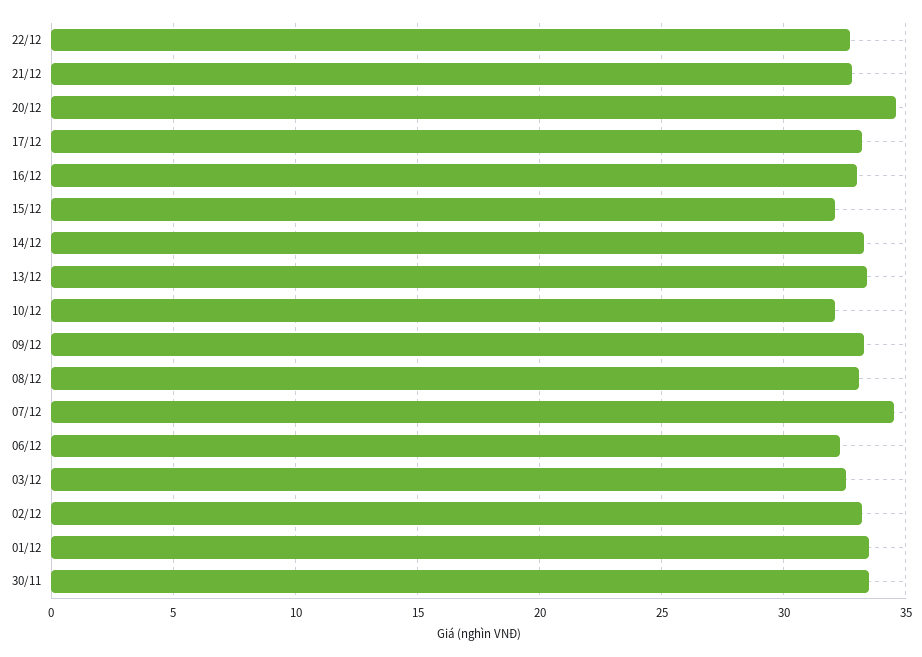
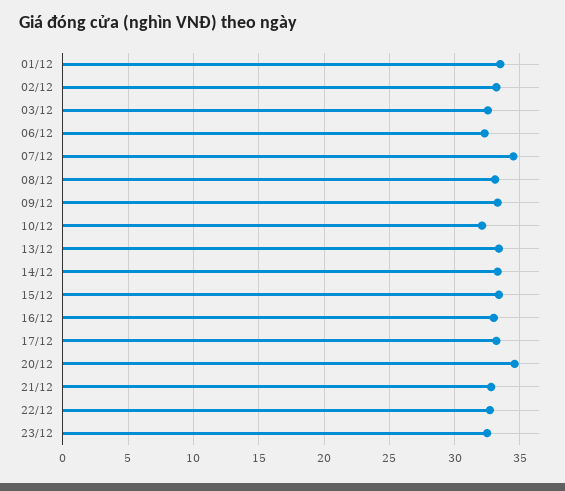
15/12: 32 -> 33.5
30/11: 33.5 -> none
23/12: none -> 32.5

